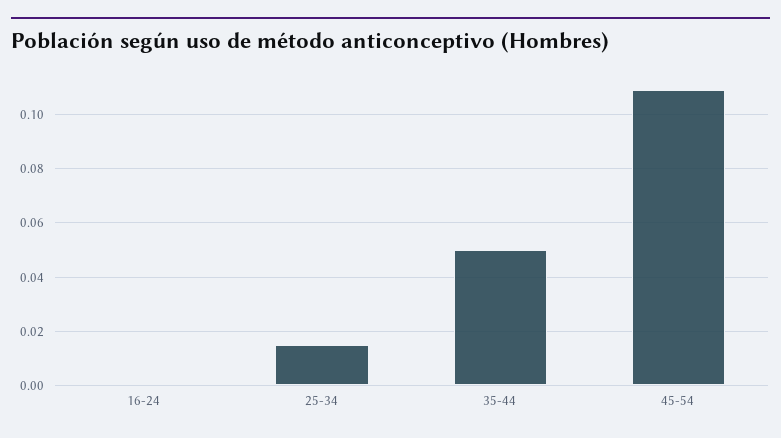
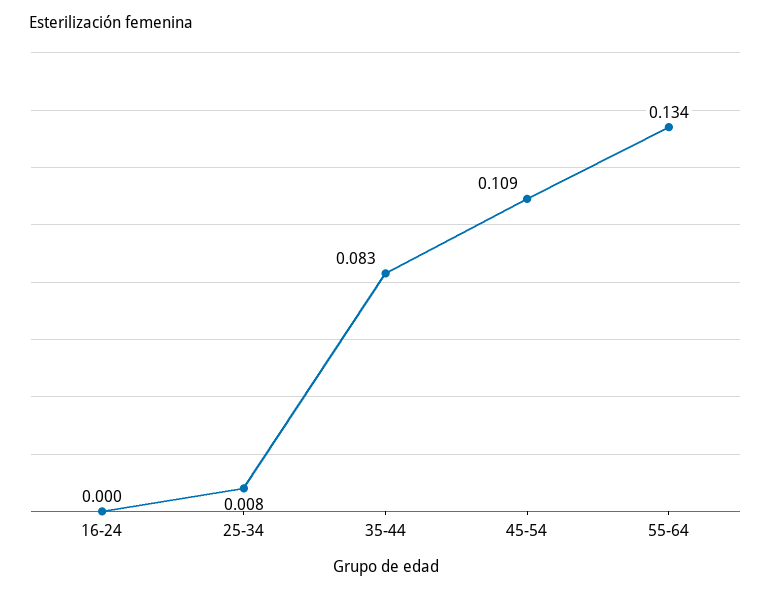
25-34: 0.015 -> 0.008
35-44: 0.05 -> 0.083
55-64: none -> 0.134

